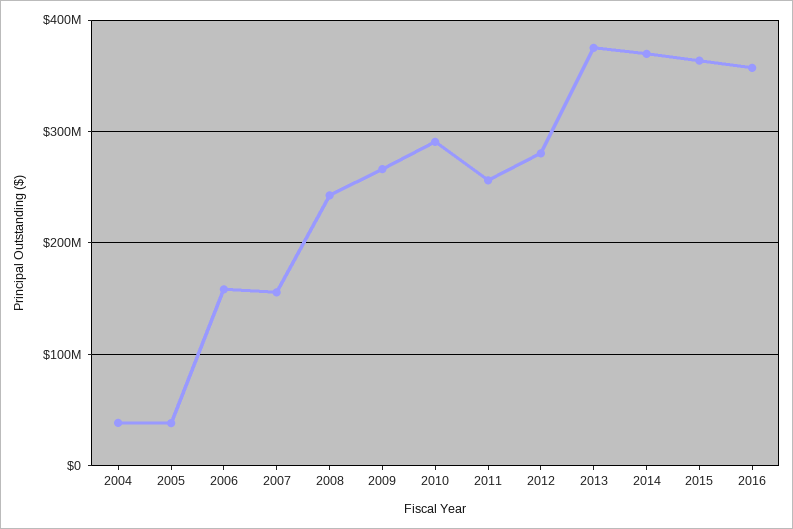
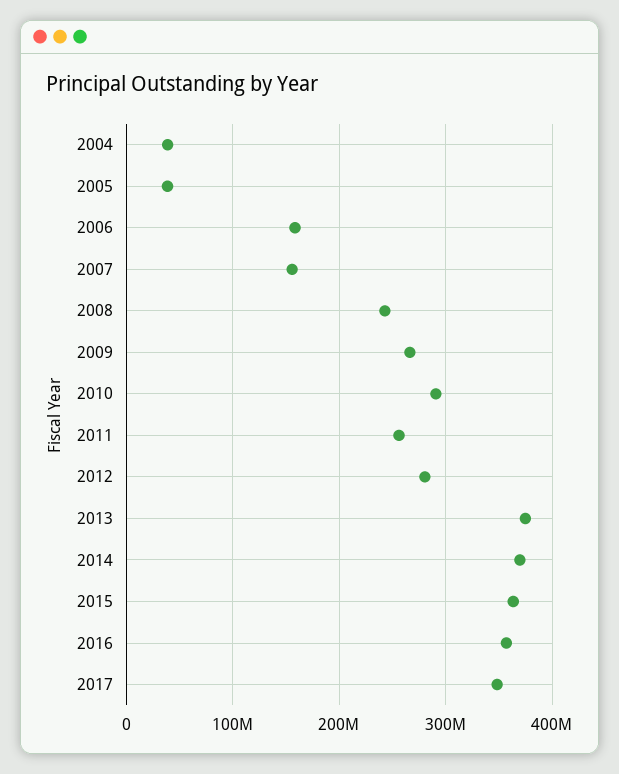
2017: none -> 350000000

